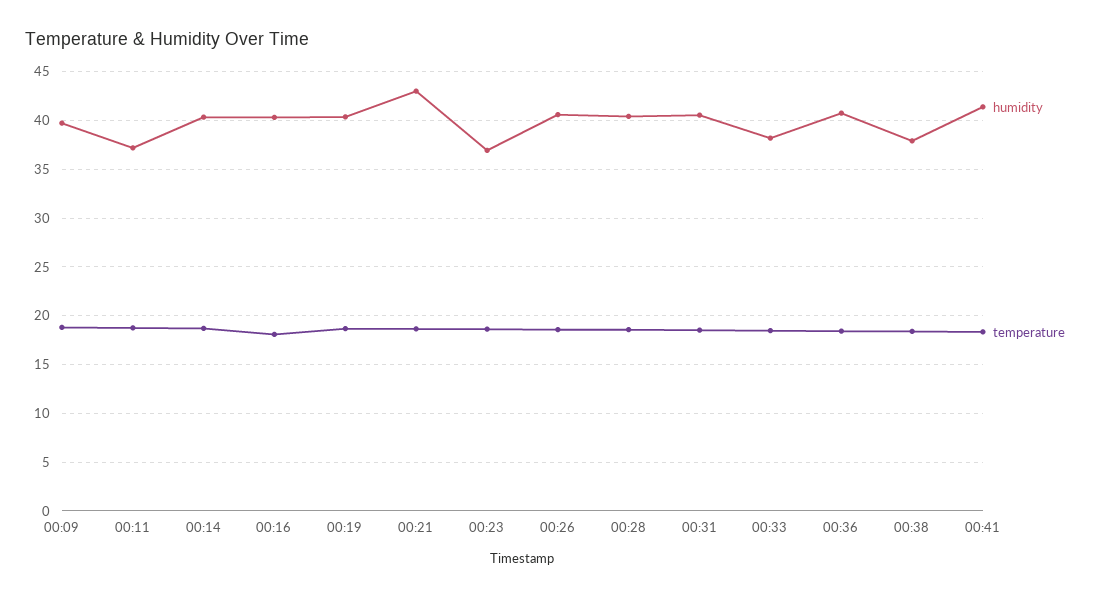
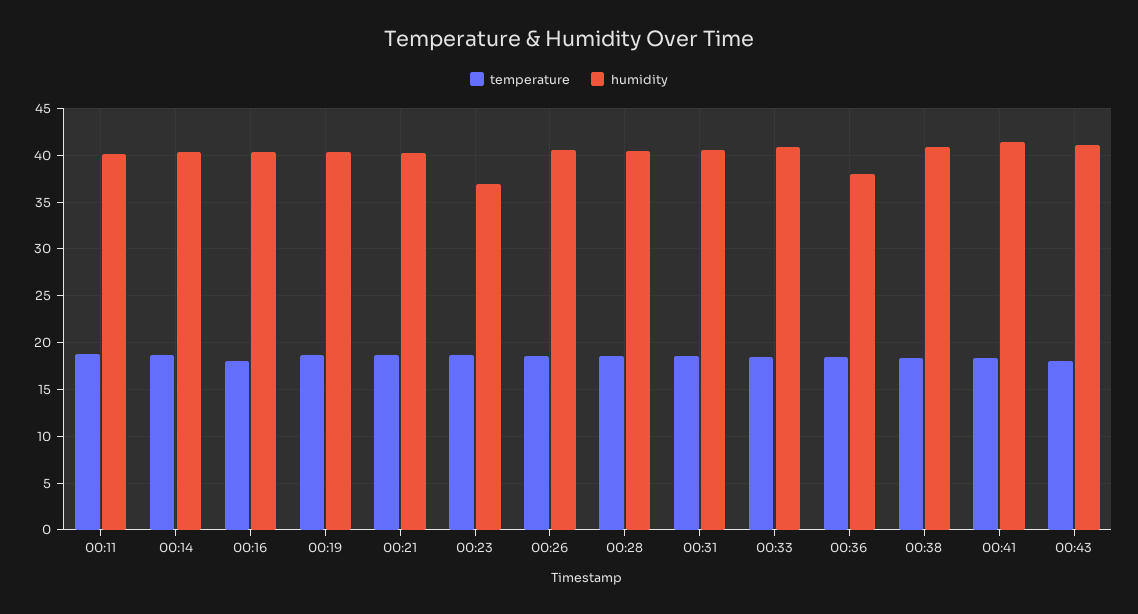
humidity, 00:09: 40 -> none
temperature, 00:09: 19 -> none
humidity, 00:11: 37 -> 40
humidity, 00:21: 43 -> 40
humidity, 00:33: 38 -> 41
humidity, 00:36: 41 -> 38
humidity, 00:38: 38 -> 41
temperature, 00:43: none -> 18
humidity, 00:43: none -> 41

